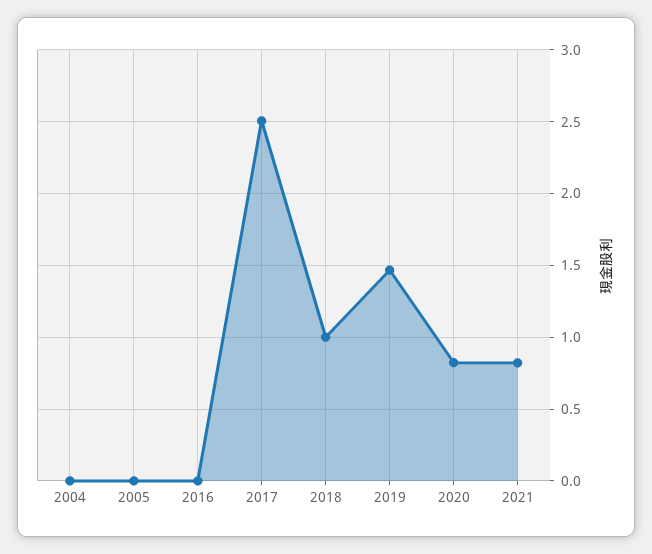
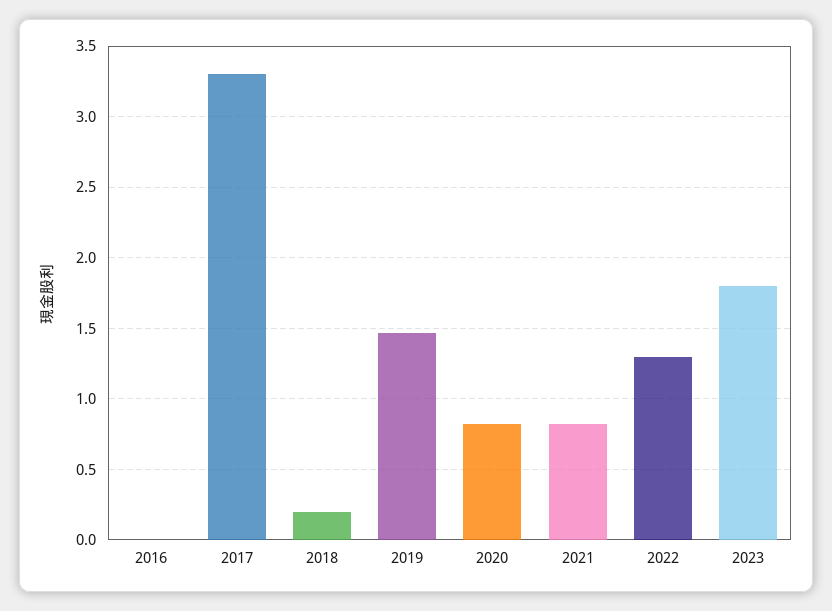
2004: 0 -> none
2005: 0 -> none
2017: 2.5 -> 3.3
2018: 1 -> 0.2
2022: none -> 1.3
2023: none -> 1.8

